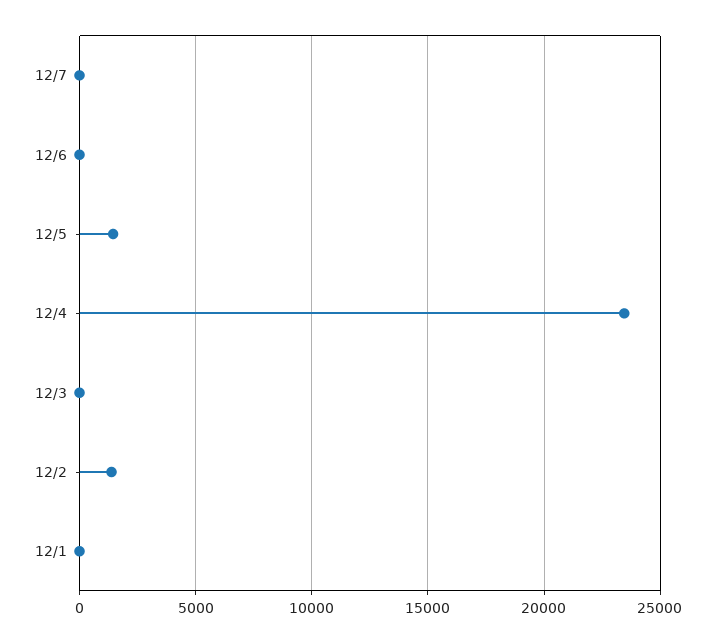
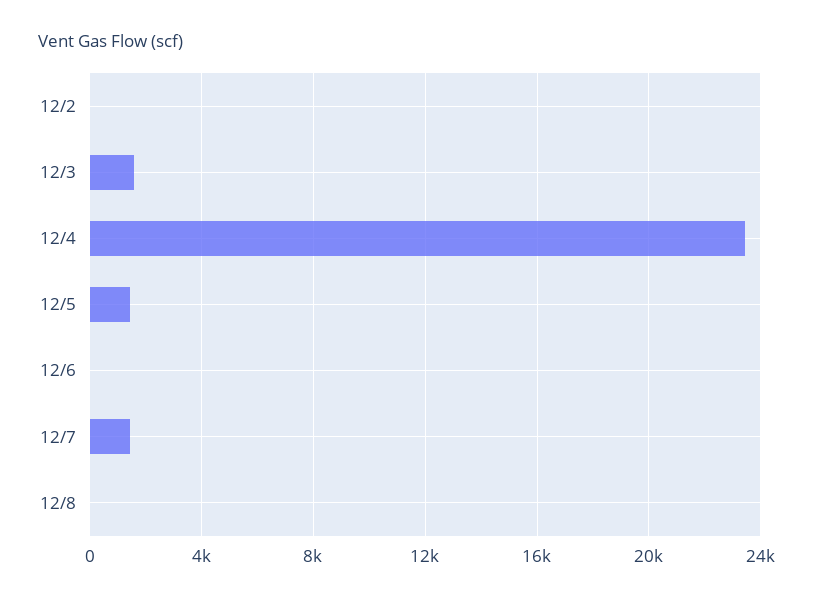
12/7: 0 -> 1500
12/3: 0 -> 1500
12/2: 1500 -> 0
12/1: 0 -> none
12/8: none -> 0

